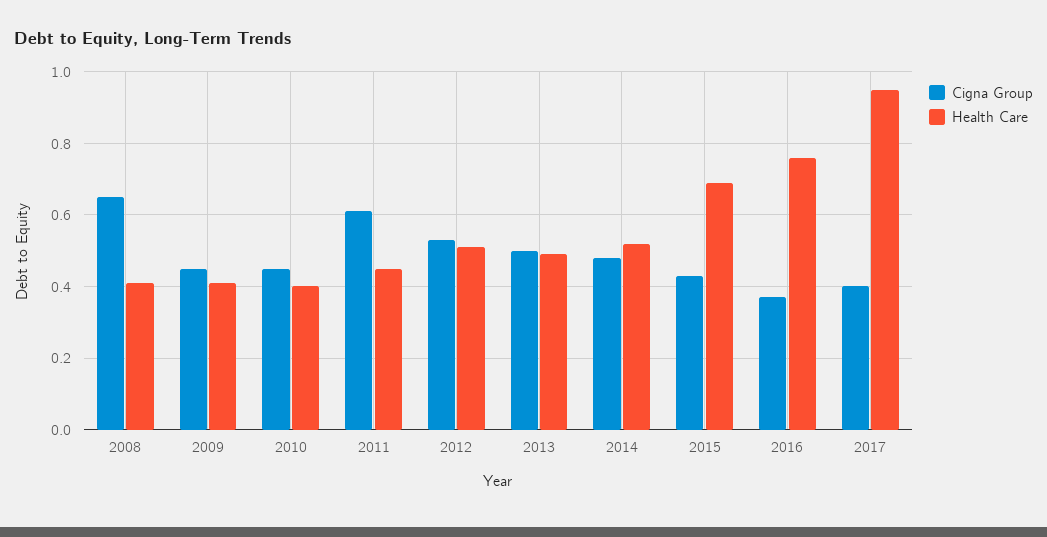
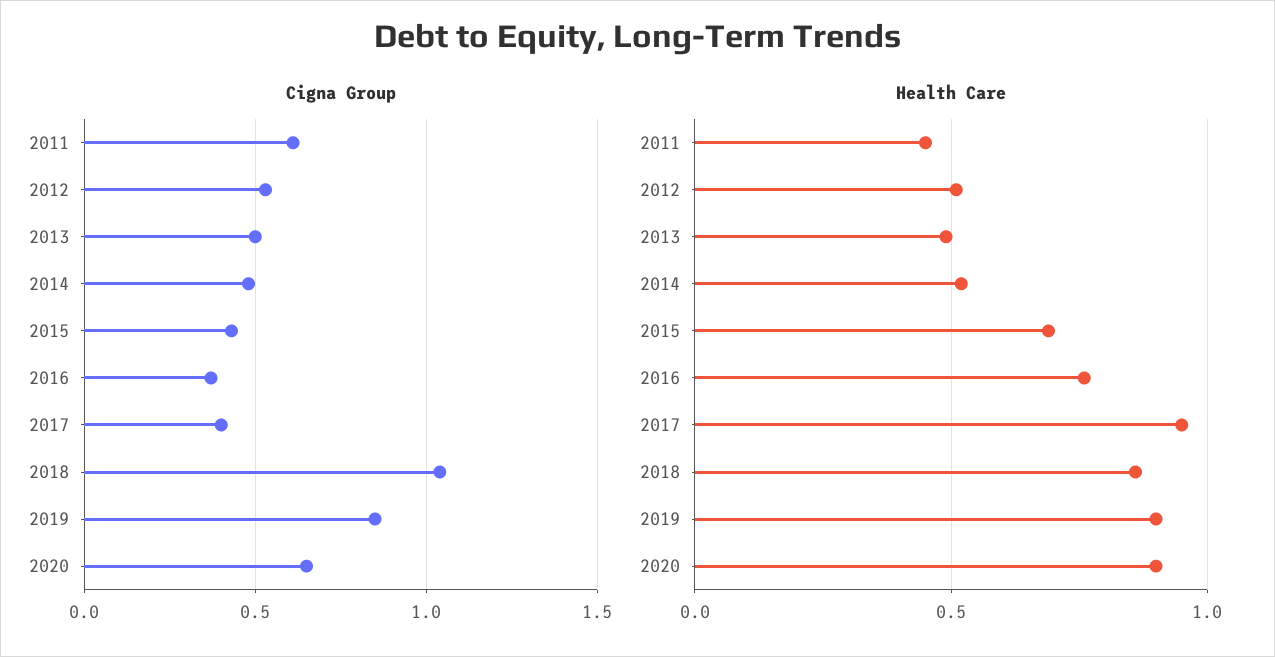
Cigna Group, 2008: 0.65 -> none
Health Care, 2008: 0.4 -> none
Cigna Group, 2009: 0.45 -> none
Health Care, 2009: 0.4 -> none
Cigna Group, 2010: 0.45 -> none
Health Care, 2010: 0.4 -> none
Cigna Group, 2018: none -> 1.05
Cigna Group, 2019: none -> 0.85
Cigna Group, 2020: none -> 0.65
Health Care, 2018: none -> 0.85
Health Care, 2019: none -> 0.9
Health Care, 2020: none -> 0.9

